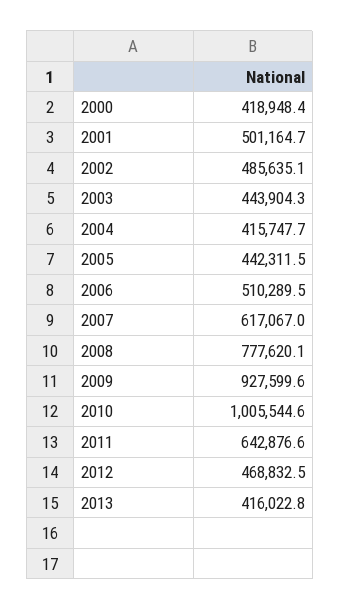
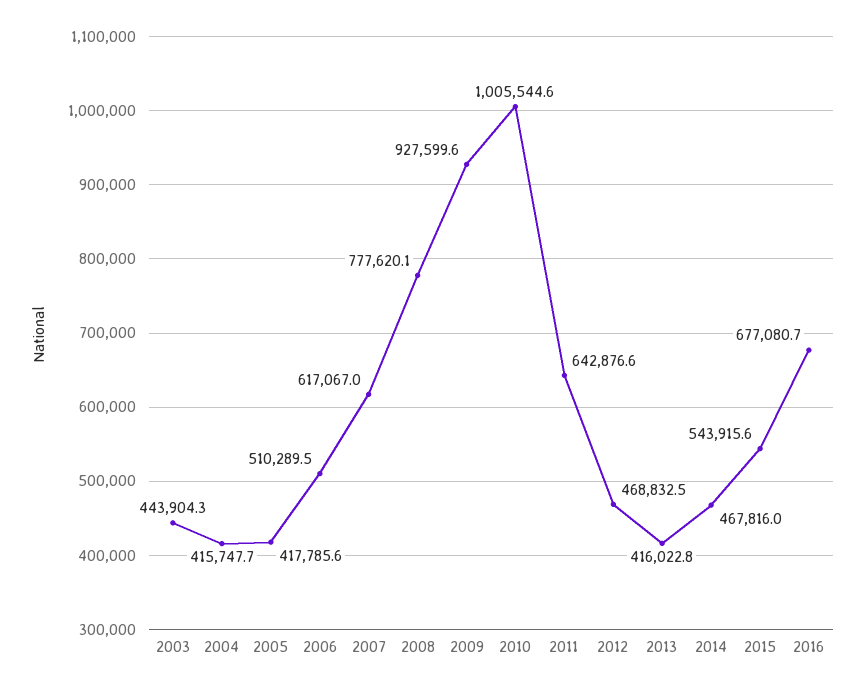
2000: 418948.4 -> none
2001: 501164.7 -> none
2002: 485635.1 -> none
2005: 442311.5 -> 417785.6
2014: none -> 467816
2015: none -> 543915.6
2016: none -> 677080.7

